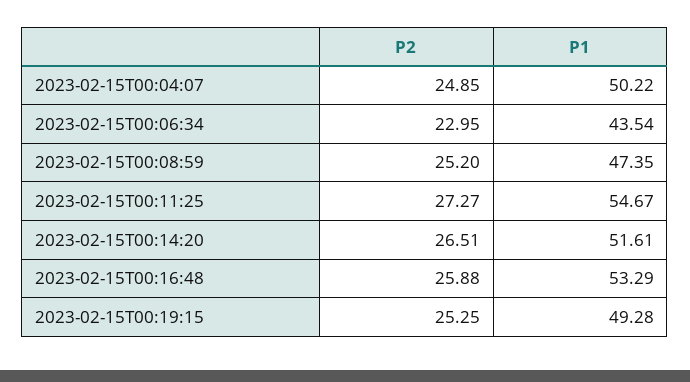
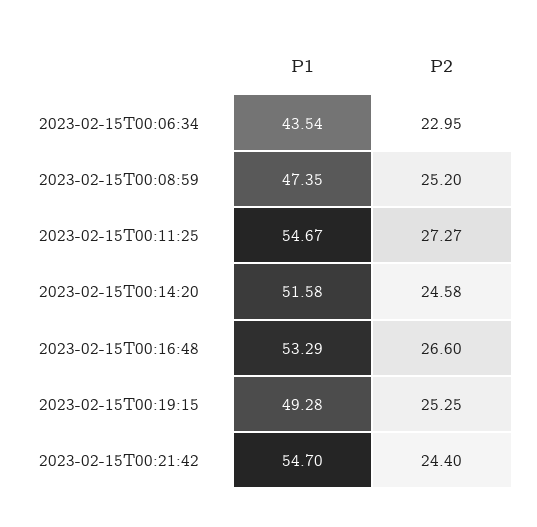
P2, 2023-02-15T00:04:07: 24.85 -> none
P1, 2023-02-15T00:04:07: 50.22 -> none
P2, 2023-02-15T00:14:20: 26.51 -> 24.58
P1, 2023-02-15T00:14:20: 51.61 -> 51.58
P2, 2023-02-15T00:16:48: 25.88 -> 26.6
P1, 2023-02-15T00:21:42: none -> 54.7
P2, 2023-02-15T00:21:42: none -> 24.4

